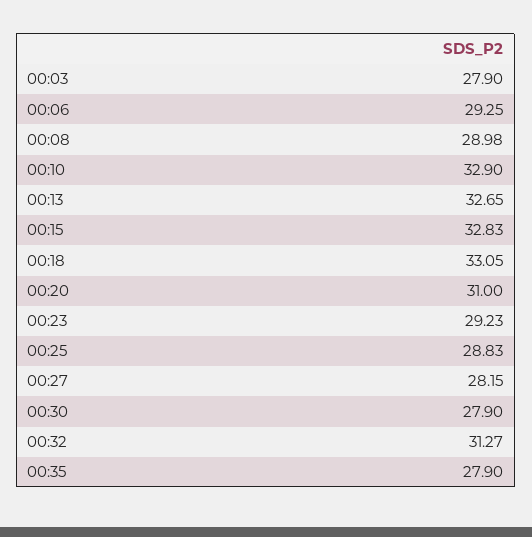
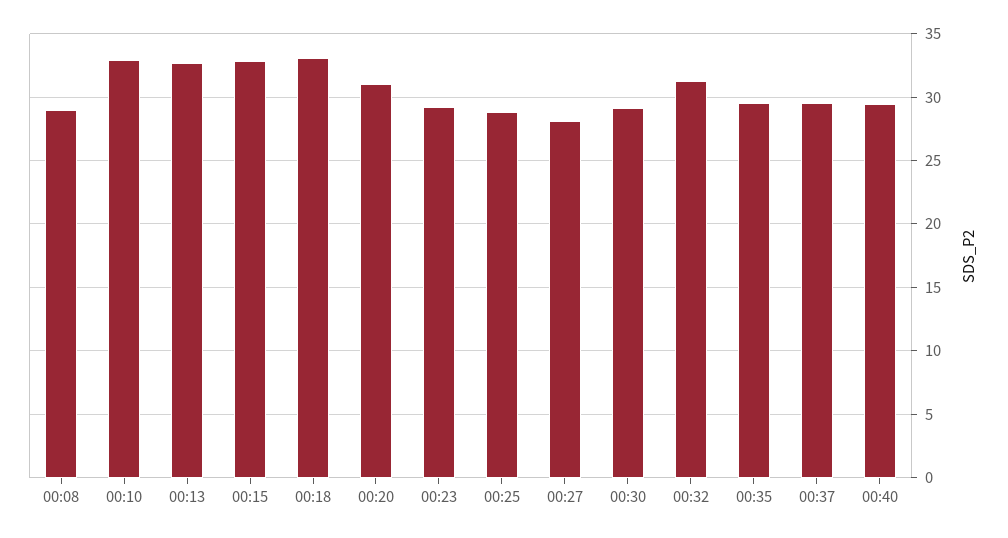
00:03: 27.9 -> none
00:06: 29.25 -> none
00:30: 27.9 -> 29
00:35: 27.9 -> 29.5
00:37: none -> 29.5
00:40: none -> 29.5

